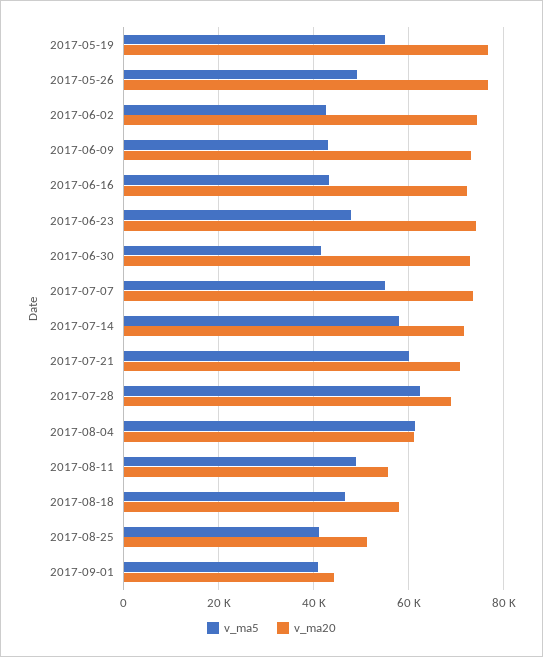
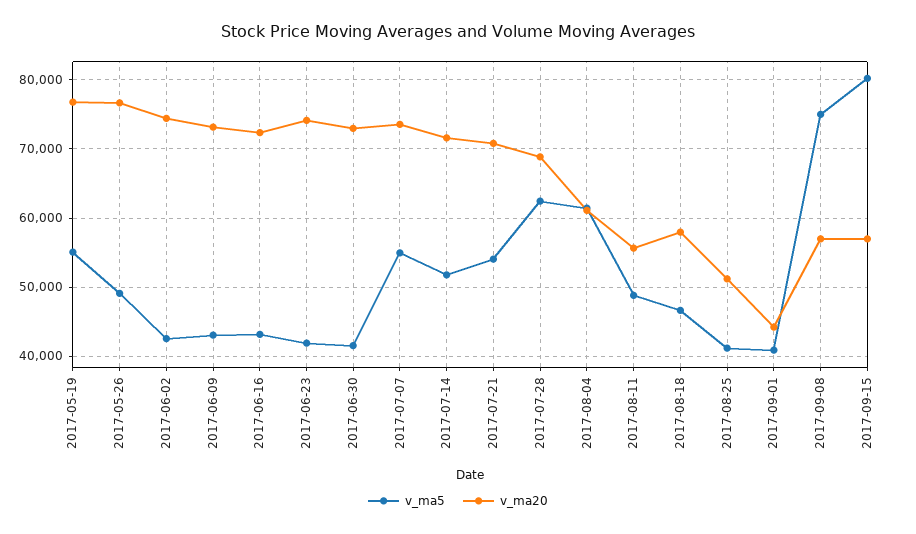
v_ma5, 2017-06-23: 48000 -> 42000
v_ma5, 2017-07-14: 58000 -> 52000
v_ma5, 2017-07-21: 60000 -> 54000
v_ma5, 2017-09-08: none -> 75000
v_ma20, 2017-09-08: none -> 57000
v_ma5, 2017-09-15: none -> 80000
v_ma20, 2017-09-15: none -> 57000

